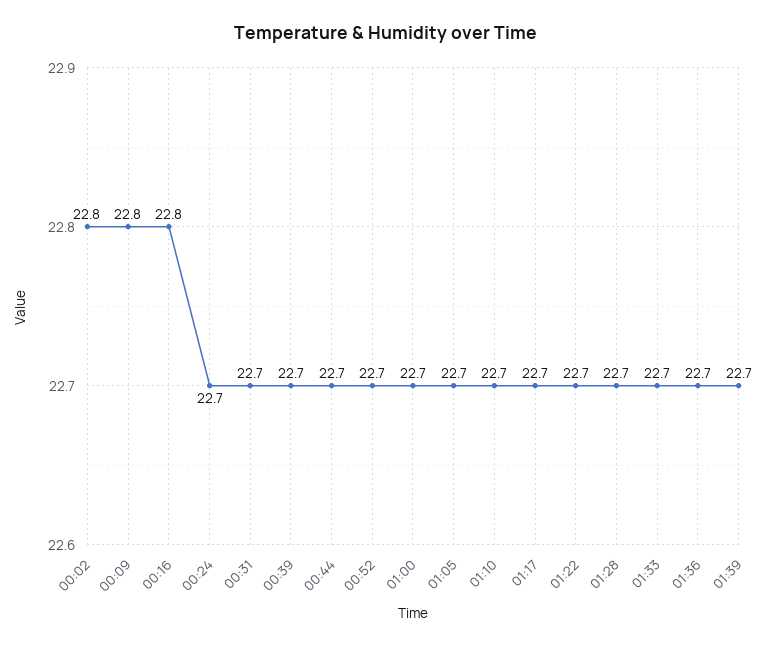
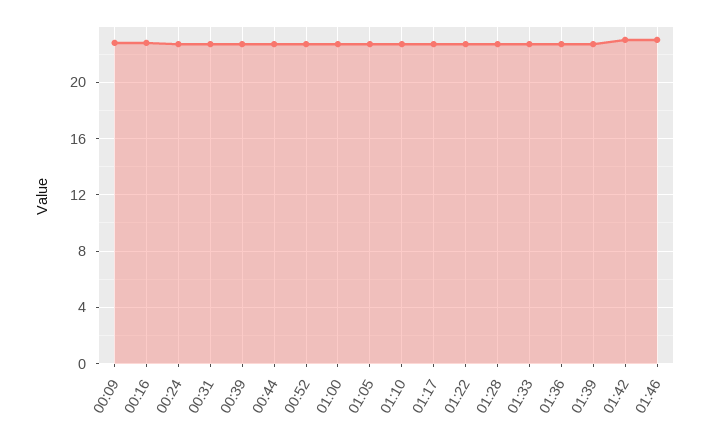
00:02: 22.8 -> none
01:42: none -> 23
01:46: none -> 23

